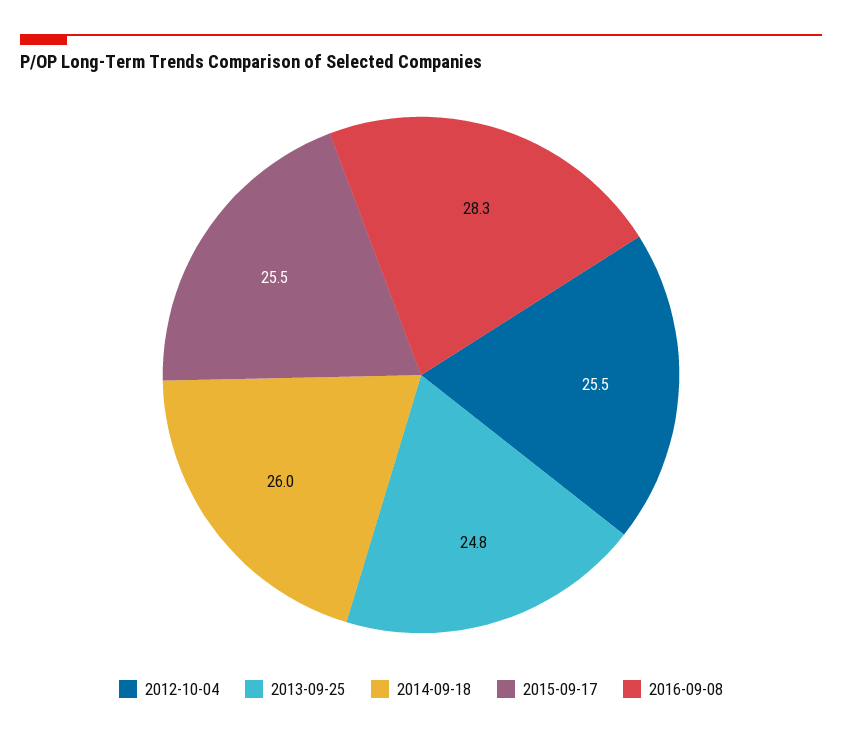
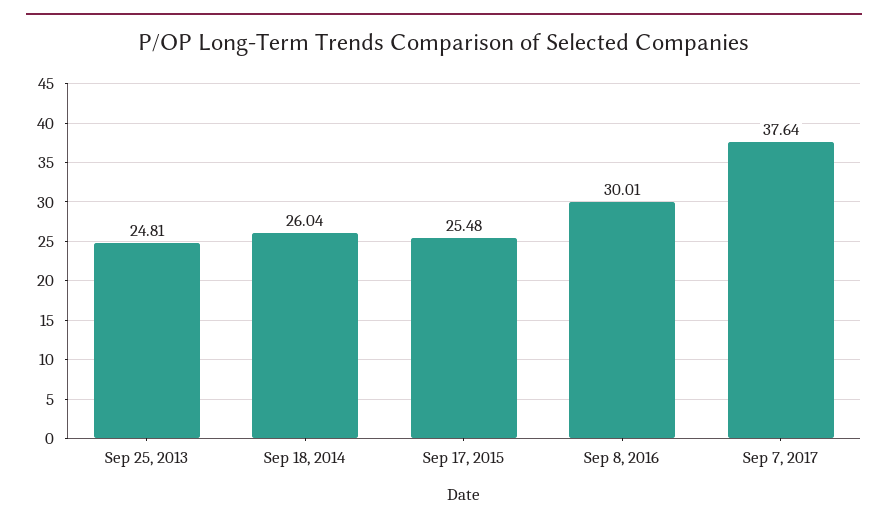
2012-10-04: 25.5 -> none
2016-09-08: 28.3 -> 30.01
Sep 7, 2017: none -> 37.64

